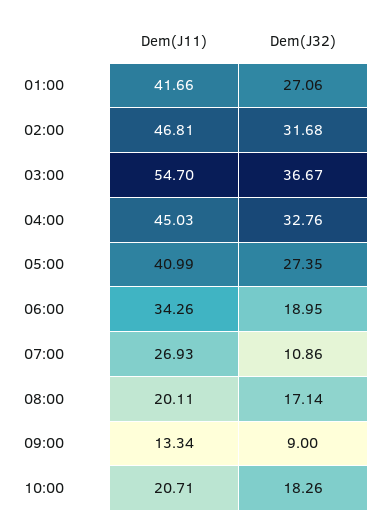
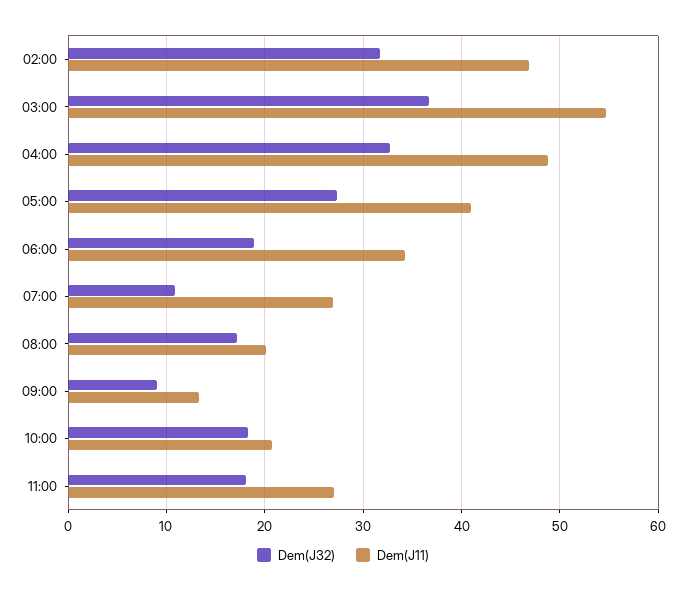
Dem(J11), 01:00: 41.66 -> none
Dem(J32), 01:00: 27.06 -> none
Dem(J11), 04:00: 45.03 -> 49
Dem(J32), 11:00: none -> 18
Dem(J11), 11:00: none -> 27

